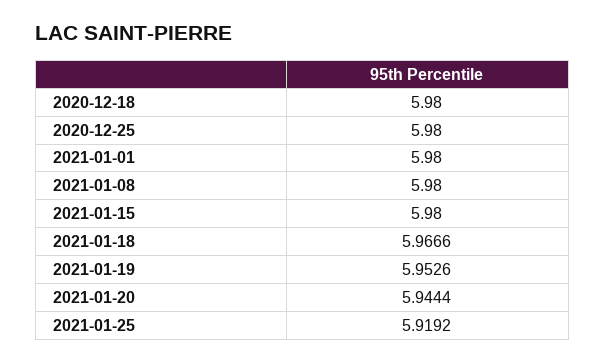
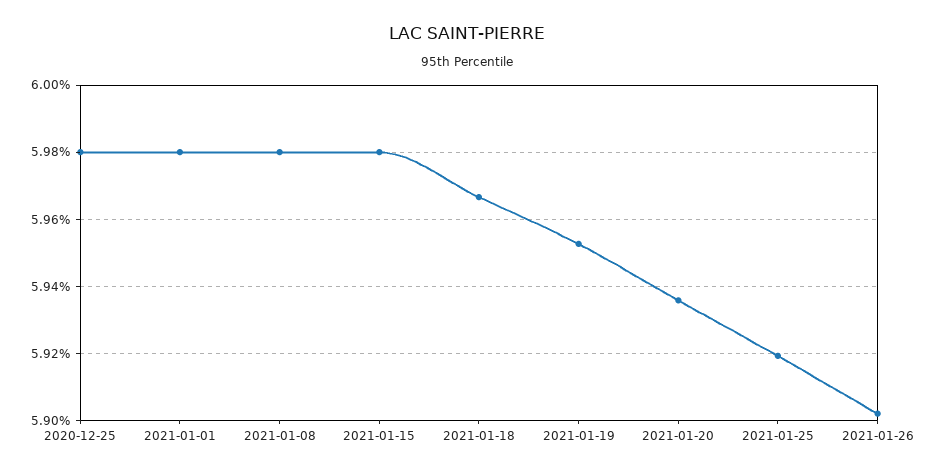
2020-12-18: 5.98 -> none
2021-01-20: 5.9444 -> 5.936
2021-01-26: none -> 5.902

